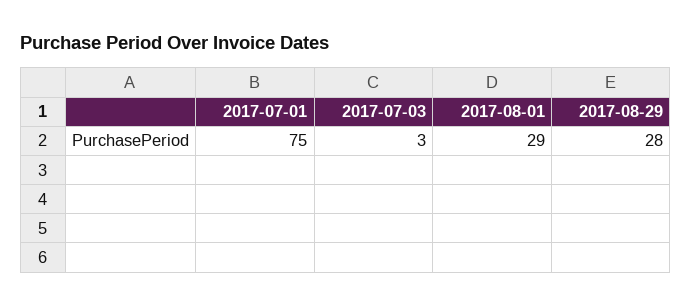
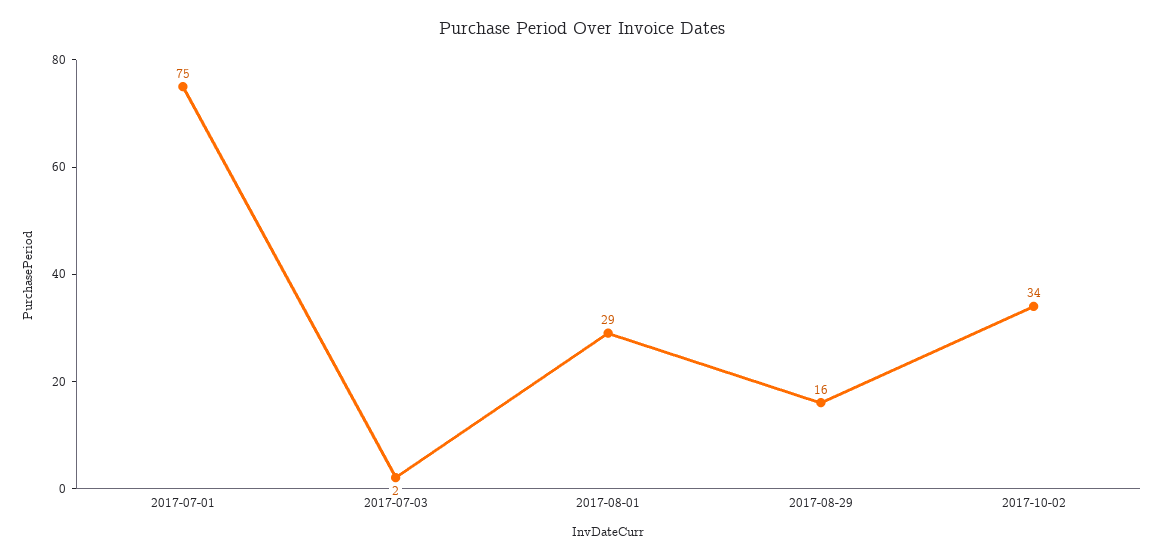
2017-07-03: 3 -> 2
2017-08-29: 28 -> 16
2017-10-02: none -> 34

